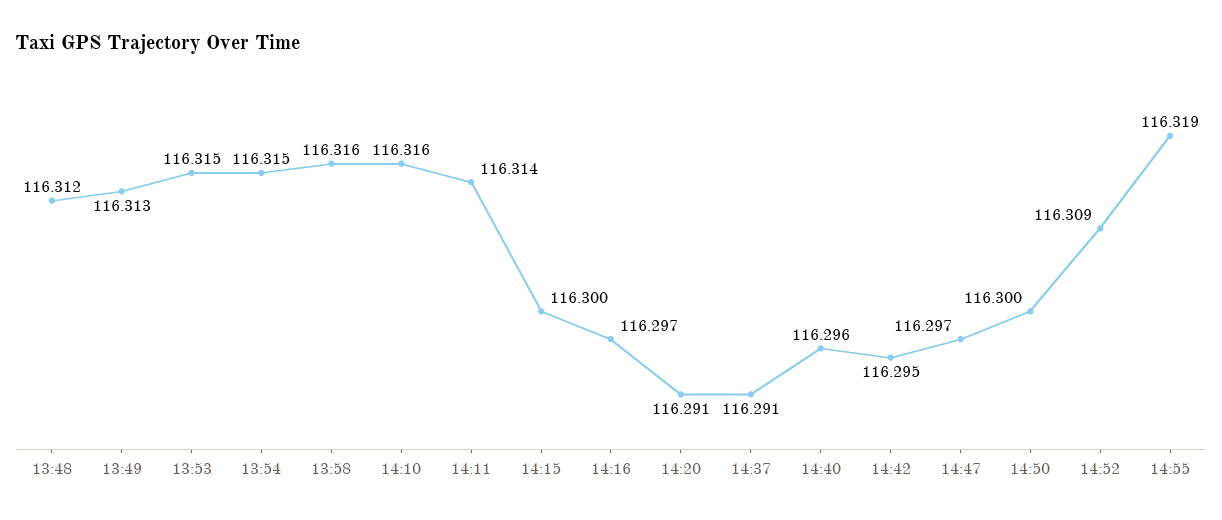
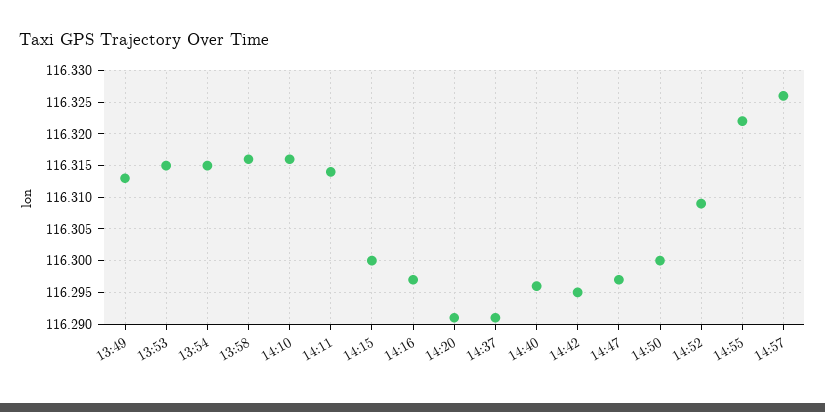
13:48: 116.312 -> none
14:55: 116.319 -> 116.322
14:57: none -> 116.326

